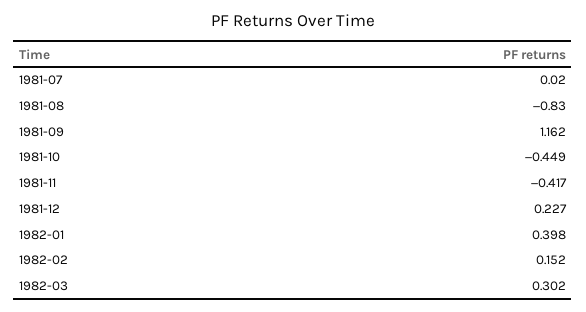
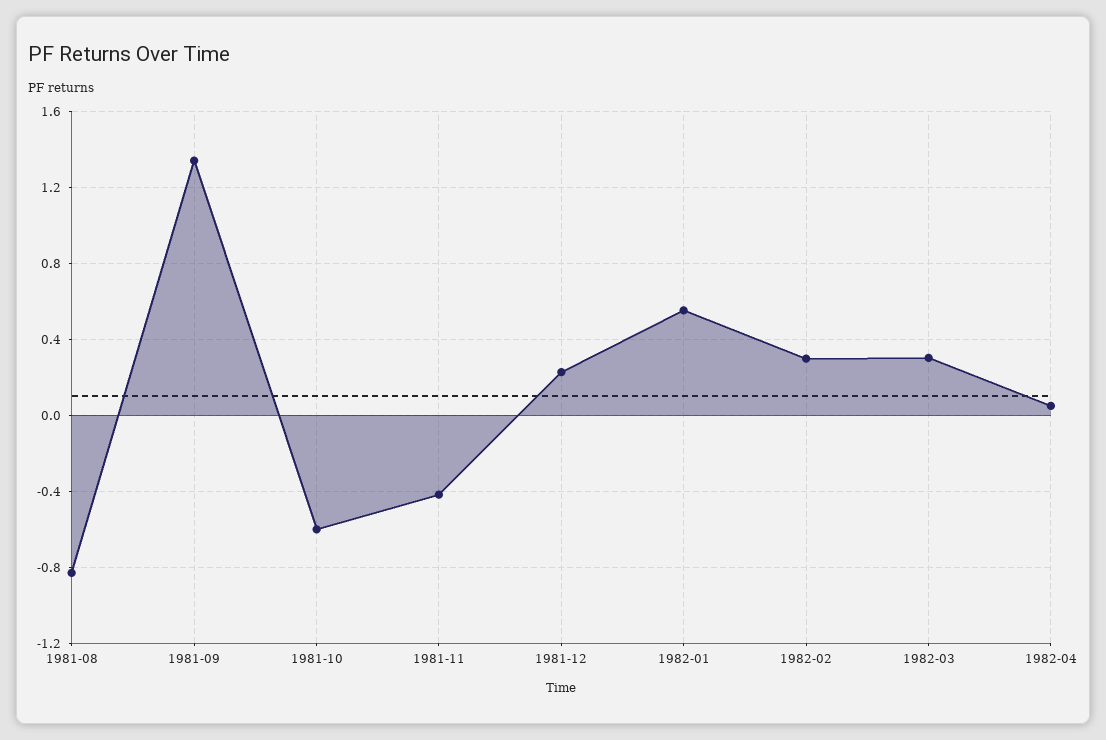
1981-07: 0.02 -> none
1981-09: 1.162 -> 1.35
1981-10: -0.449 -> -0.6
1982-01: 0.398 -> 0.55
1982-02: 0.152 -> 0.3
1982-04: none -> 0.05

